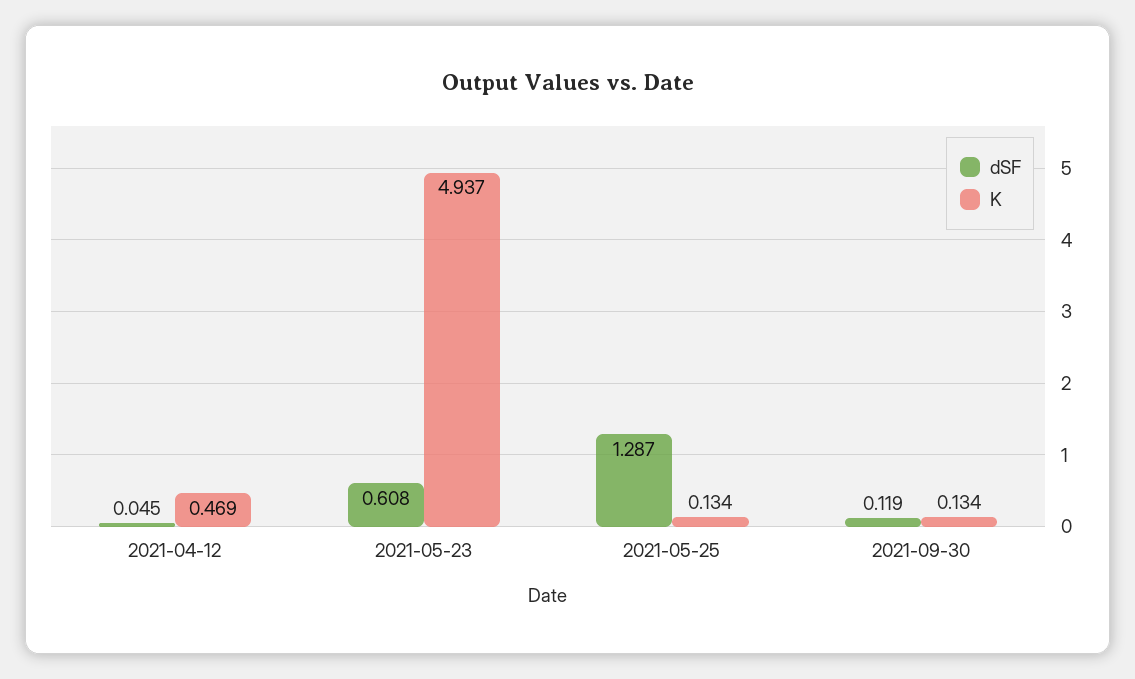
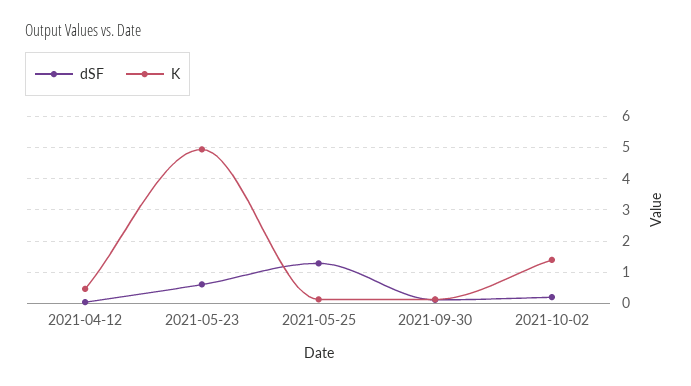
dSF, 2021-10-02: none -> 0.2
K, 2021-10-02: none -> 1.4

